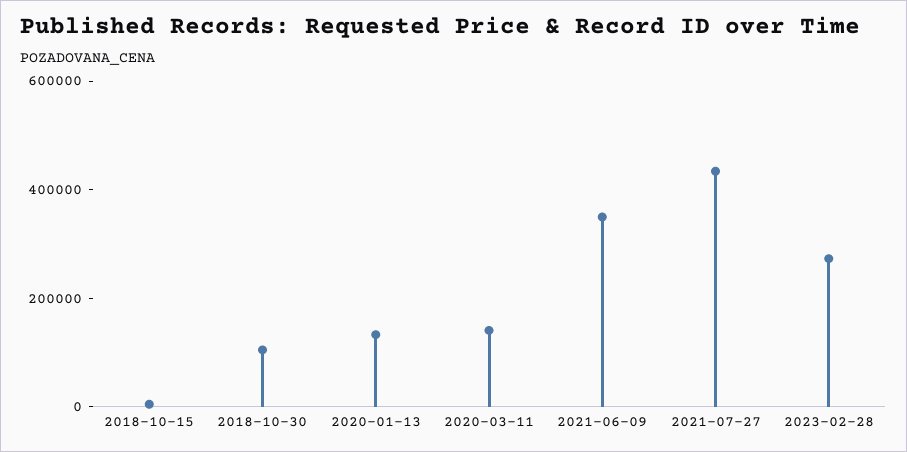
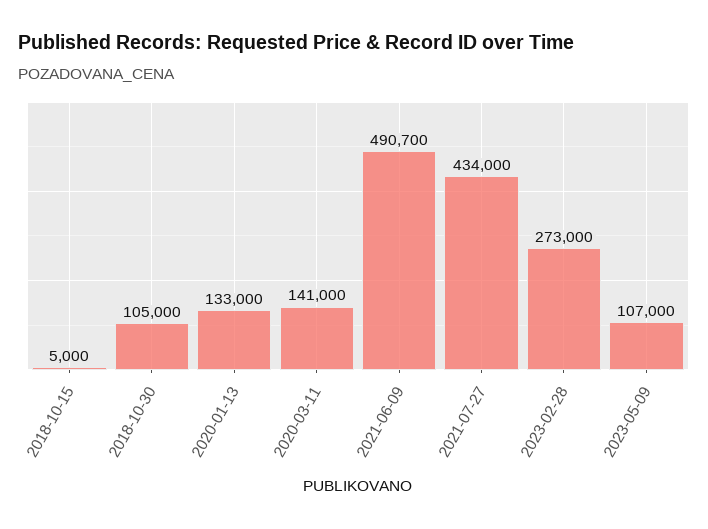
2021-06-09: 350000 -> 490700
2023-05-09: none -> 107000

